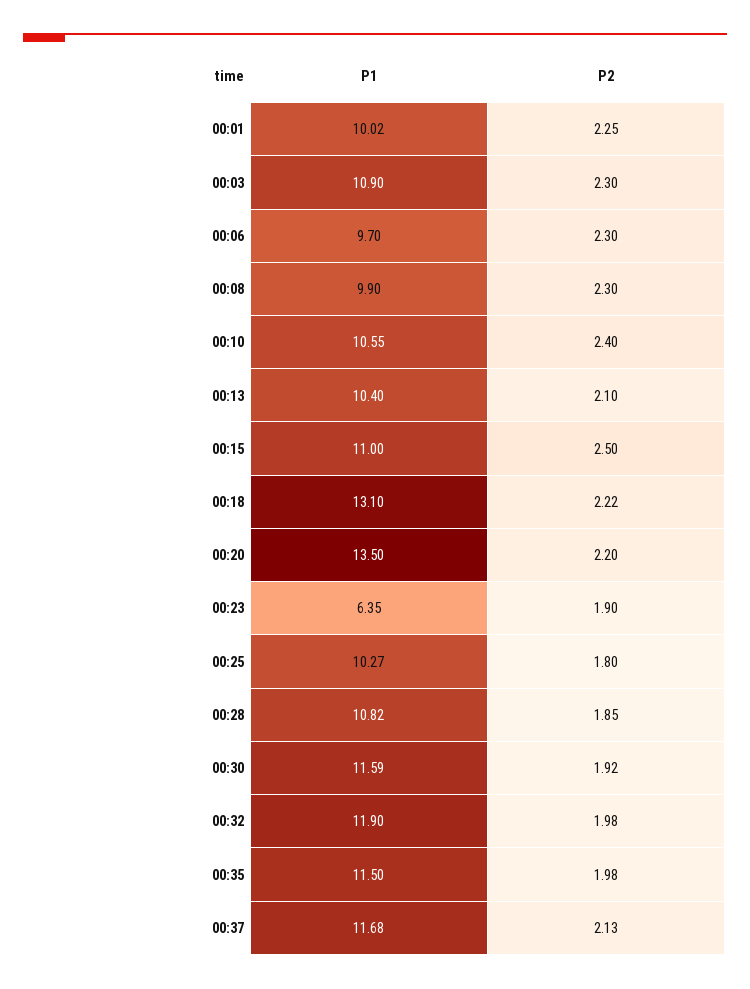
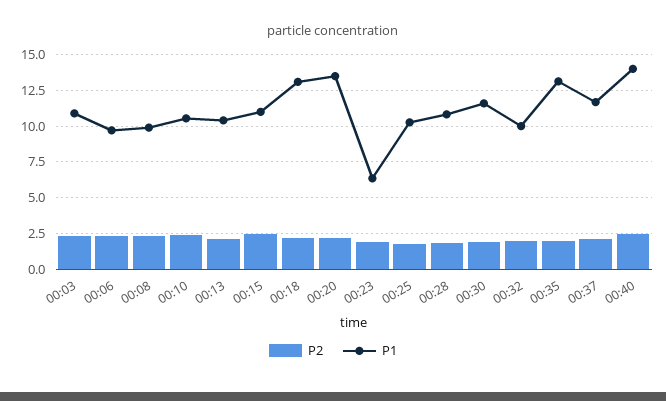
P1, 00:01: 10.02 -> none
P2, 00:01: 2.25 -> none
P1, 00:32: 11.9 -> 10
P1, 00:35: 11.5 -> 13
P2, 00:40: none -> 2.5
P1, 00:40: none -> 14

